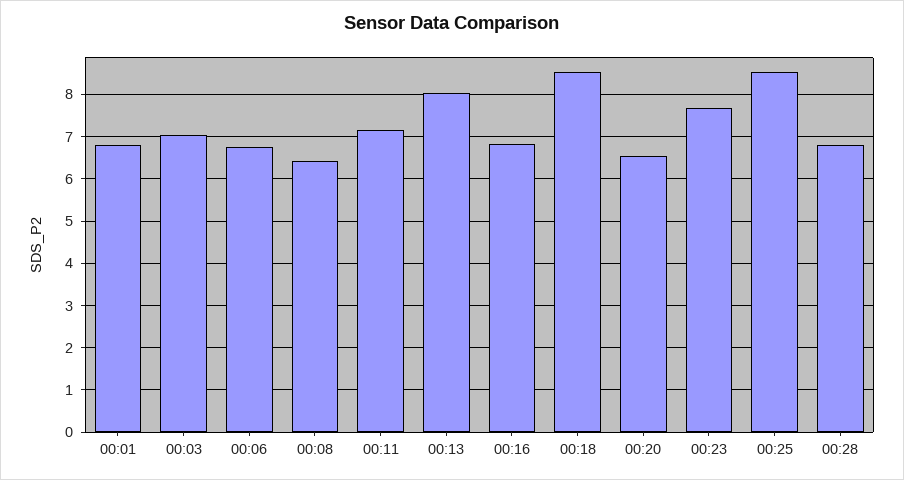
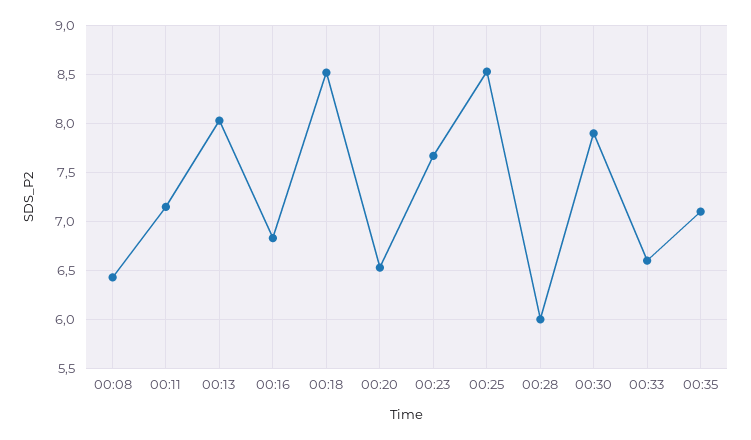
00:01: 6.8 -> none
00:03: 7 -> none
00:06: 6.8 -> none
00:28: 6.8 -> 6
00:30: none -> 7.9
00:33: none -> 6.6
00:35: none -> 7.1

